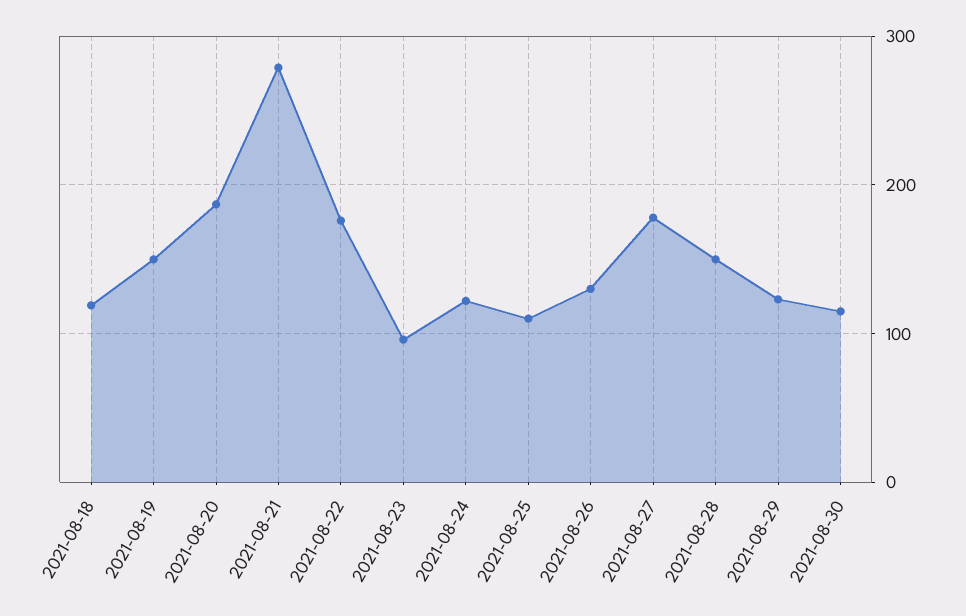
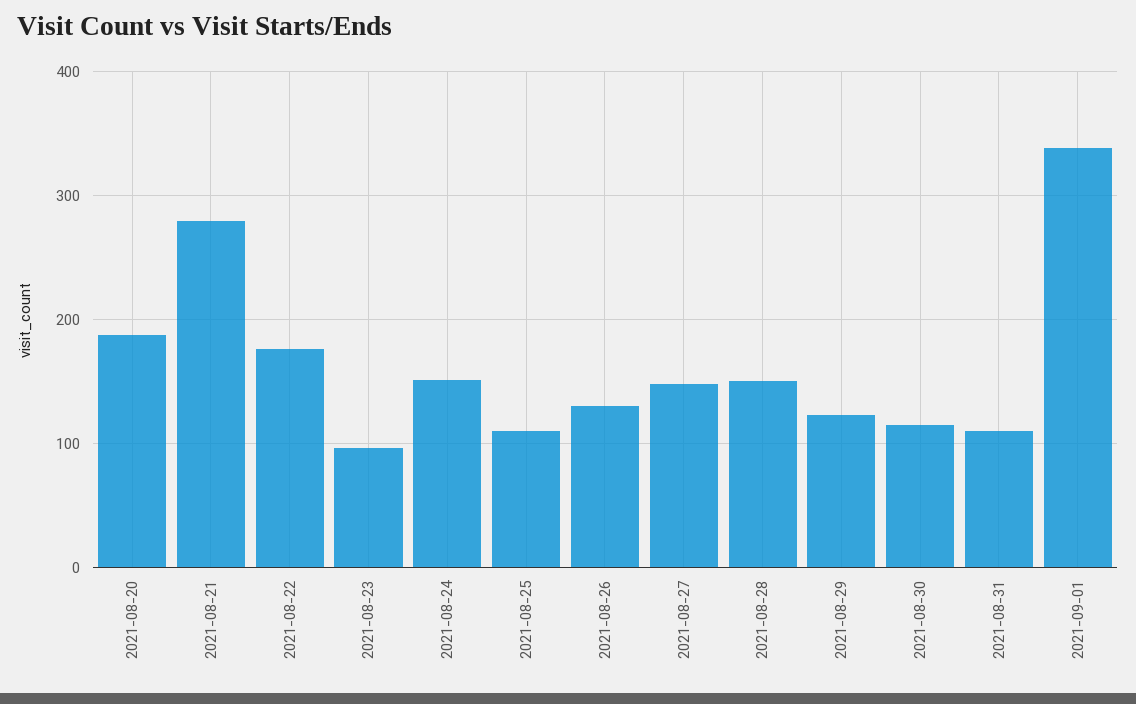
2021-08-18: 120 -> none
2021-08-19: 150 -> none
2021-08-24: 120 -> 150
2021-08-27: 180 -> 150
2021-08-31: none -> 110
2021-09-01: none -> 340

